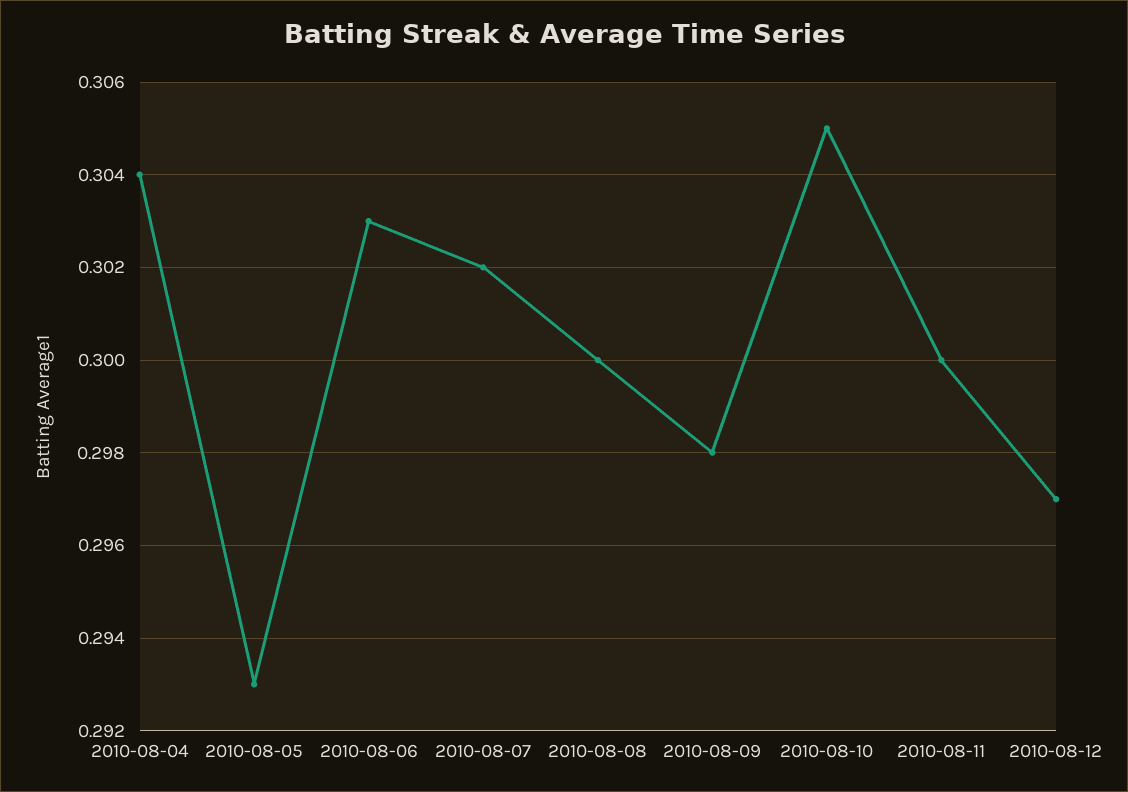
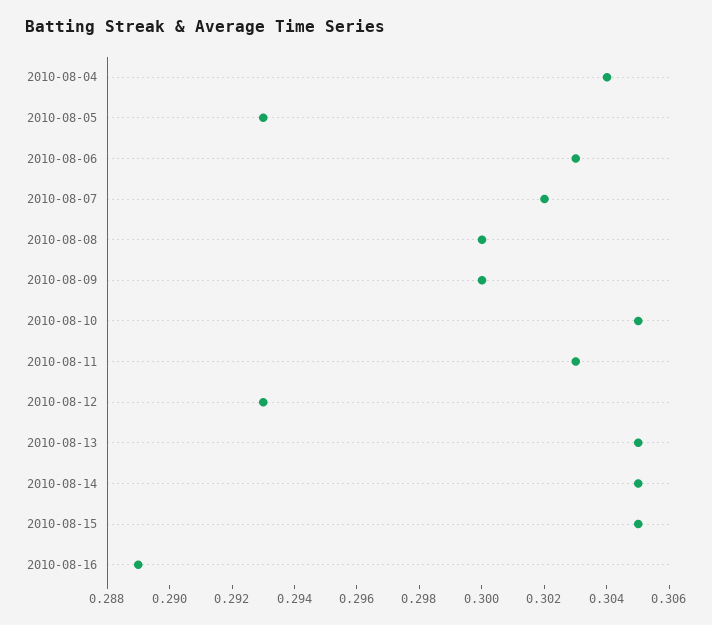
2010-08-09: 0.298 -> 0.3
2010-08-11: 0.3 -> 0.303
2010-08-12: 0.297 -> 0.293
2010-08-13: none -> 0.305
2010-08-14: none -> 0.305
2010-08-15: none -> 0.305
2010-08-16: none -> 0.289

